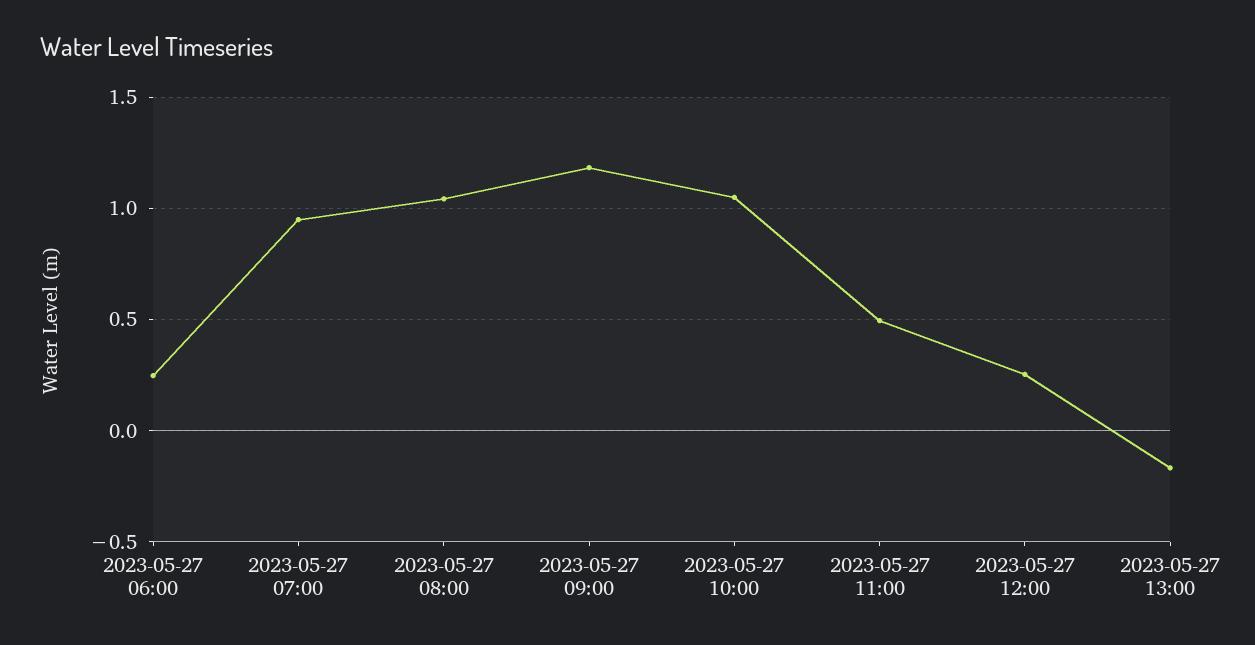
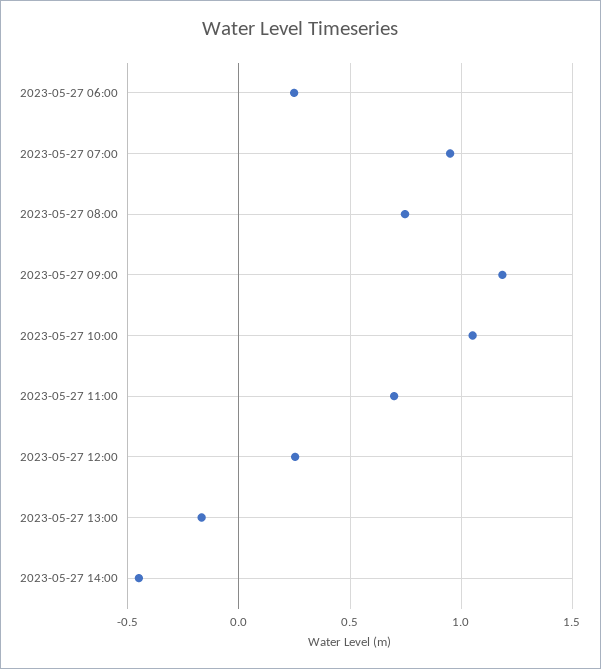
2023-05-27 08:00: 1.05 -> 0.75
2023-05-27 11:00: 0.5 -> 0.7
2023-05-27 14:00: none -> -0.45

